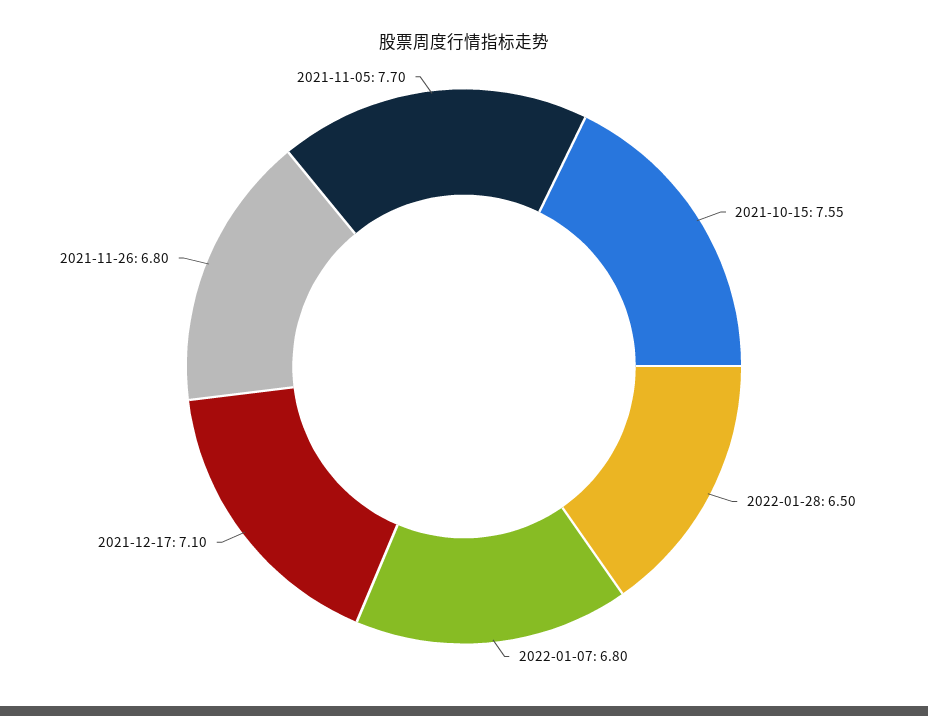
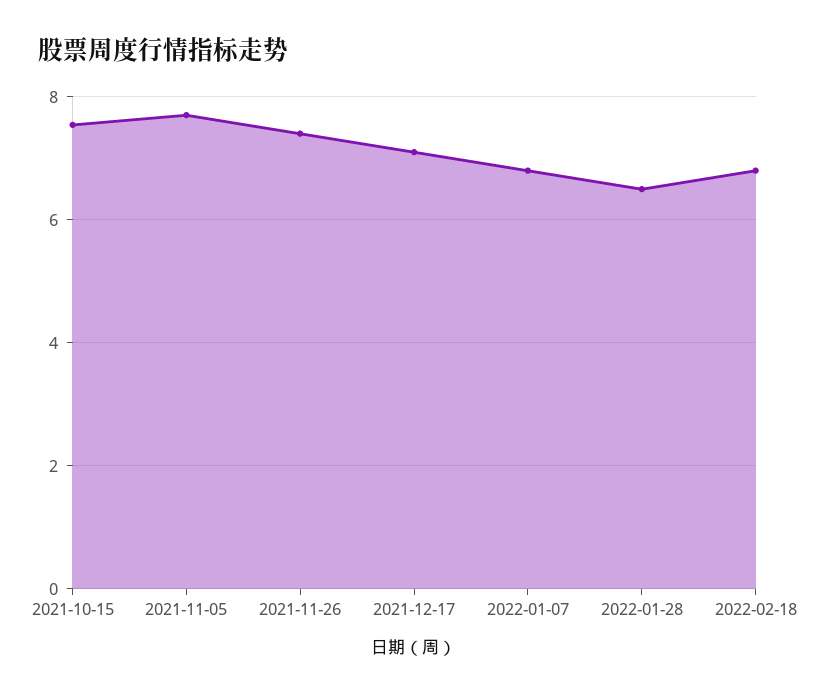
2021-11-26: 6.8 -> 7.4
2022-02-18: none -> 6.8

